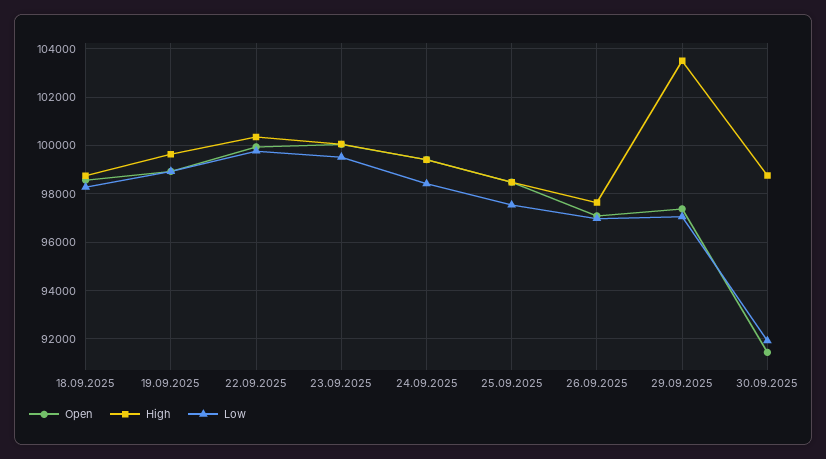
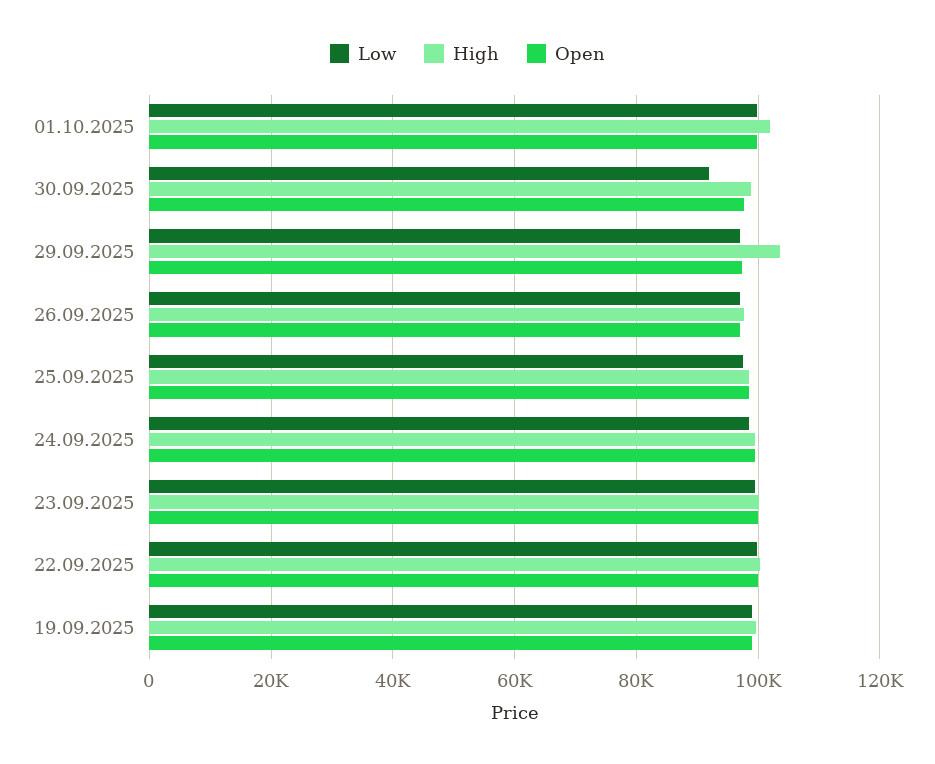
Open, 18.09.2025: 98500 -> none
High, 18.09.2025: 98750 -> none
Low, 18.09.2025: 98250 -> none
Open, 30.09.2025: 91500 -> 98000
Low, 01.10.2025: none -> 100000
High, 01.10.2025: none -> 102000
Open, 01.10.2025: none -> 100000

